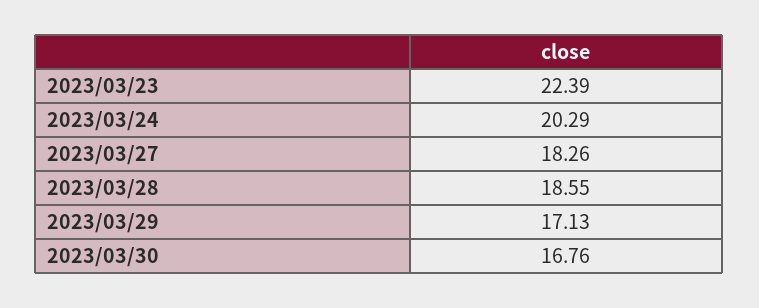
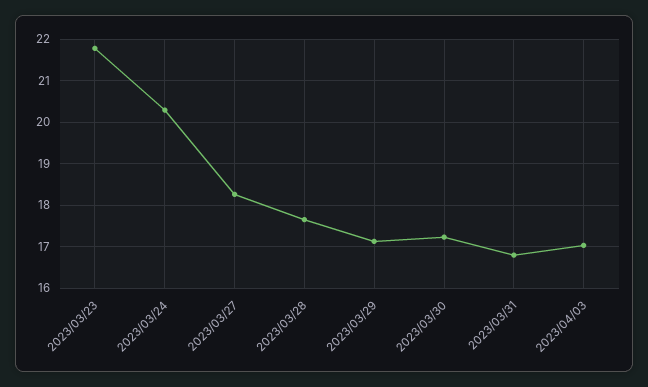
2023/03/23: 22.39 -> 21.8
2023/03/28: 18.55 -> 17.6
2023/03/30: 16.76 -> 17.2
2023/03/31: none -> 16.8
2023/04/03: none -> 17

